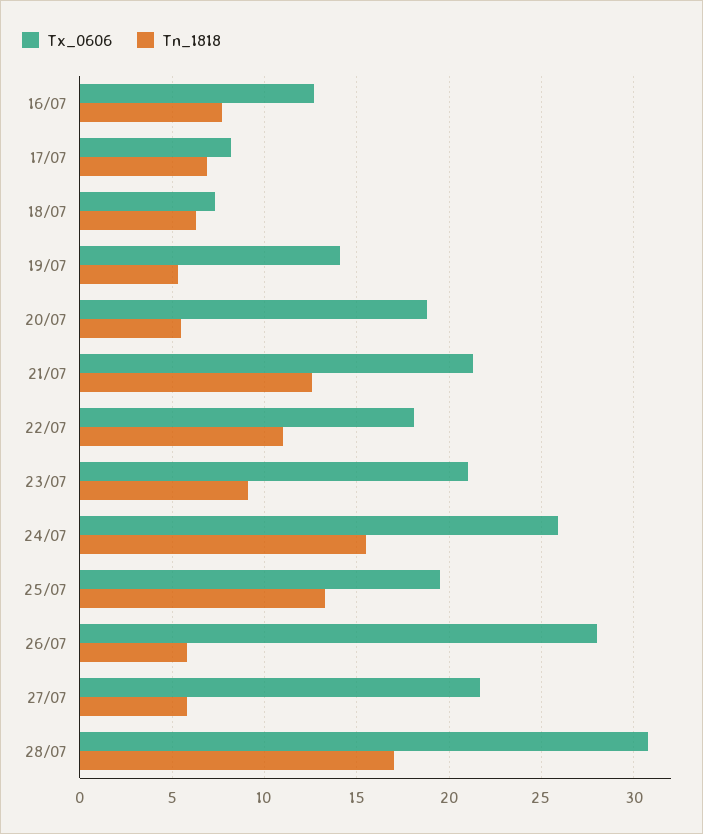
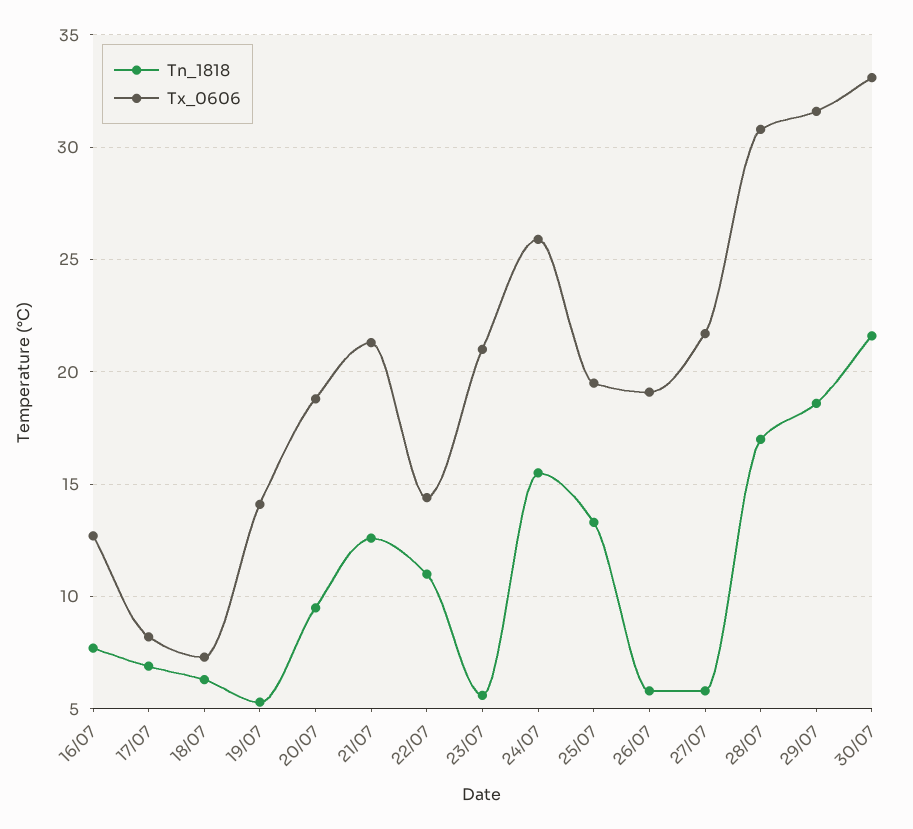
Tn_1818, 20/07: 5.5 -> 9.5
Tx_0606, 22/07: 18 -> 14.5
Tn_1818, 23/07: 9 -> 5.5
Tx_0606, 26/07: 28 -> 19
Tn_1818, 29/07: none -> 18.5
Tx_0606, 29/07: none -> 31.5
Tn_1818, 30/07: none -> 21.5
Tx_0606, 30/07: none -> 33

